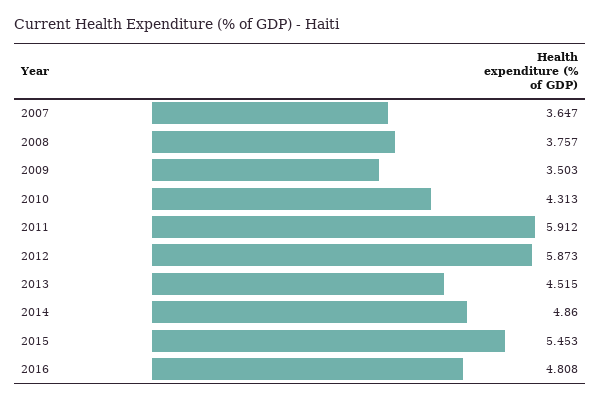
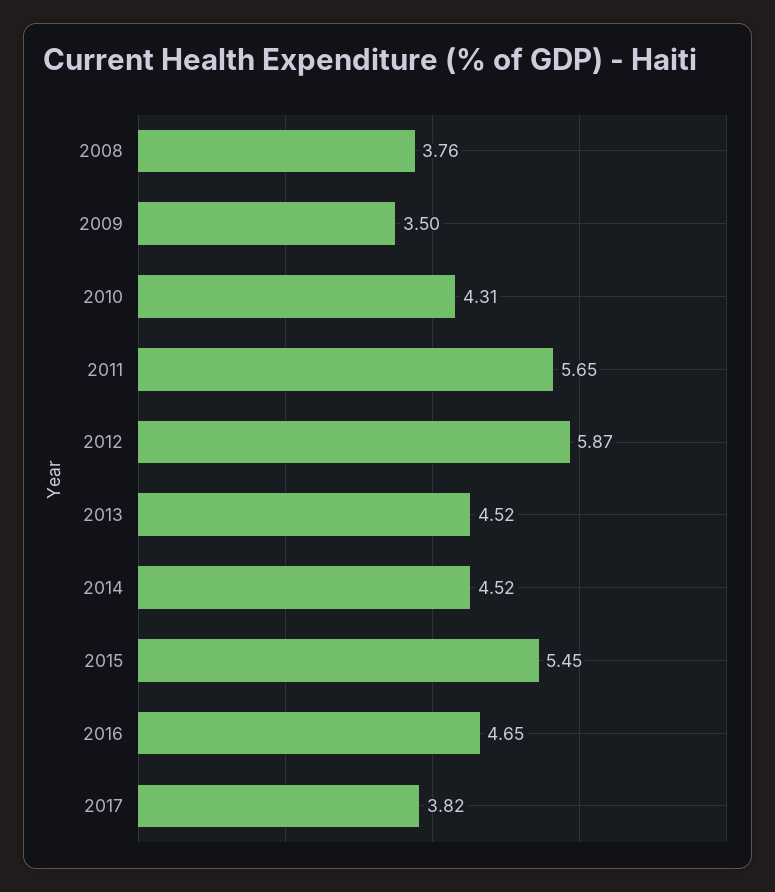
2007: 3.647 -> none
2011: 5.912 -> 5.65
2014: 4.86 -> 4.52
2016: 4.808 -> 4.65
2017: none -> 3.82

